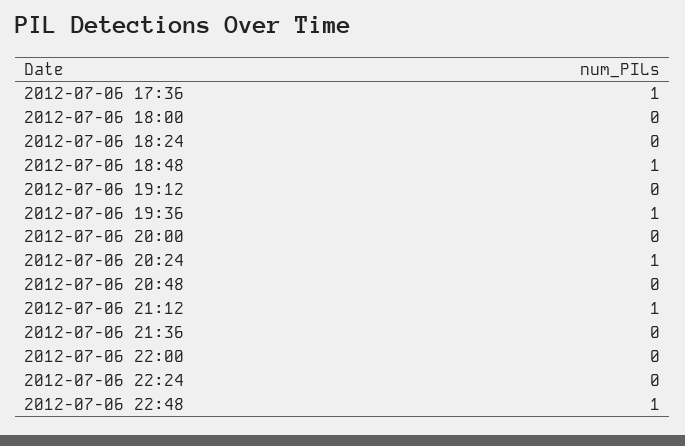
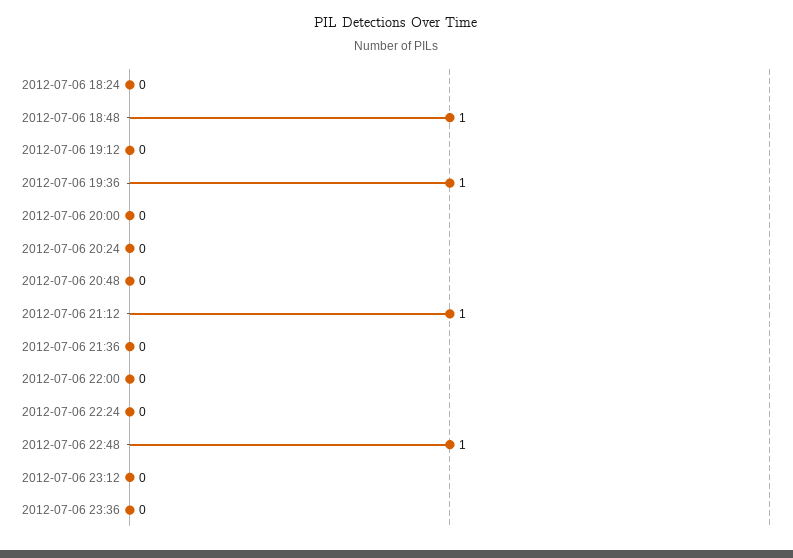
2012-07-06 17:36: 1 -> none
2012-07-06 18:00: 0 -> none
2012-07-06 20:24: 1 -> 0
2012-07-06 23:12: none -> 0
2012-07-06 23:36: none -> 0

